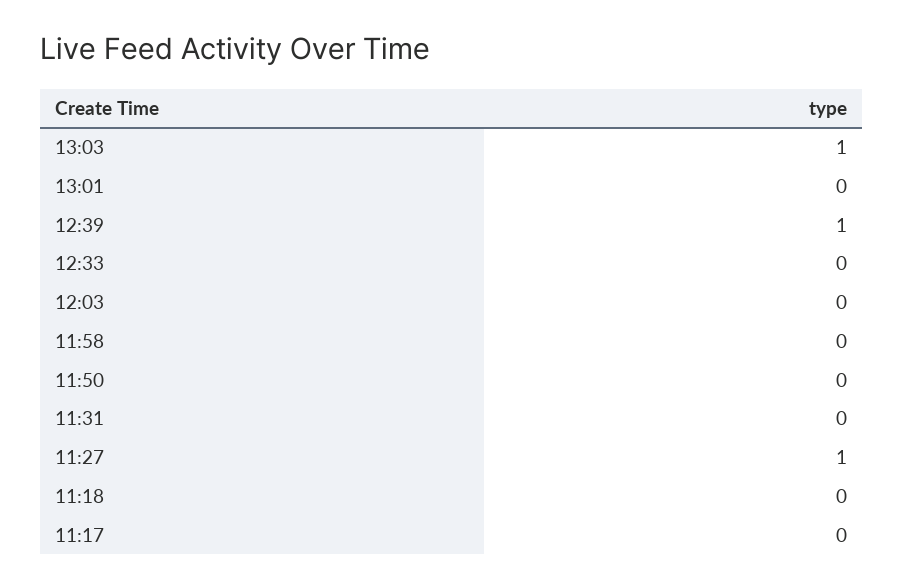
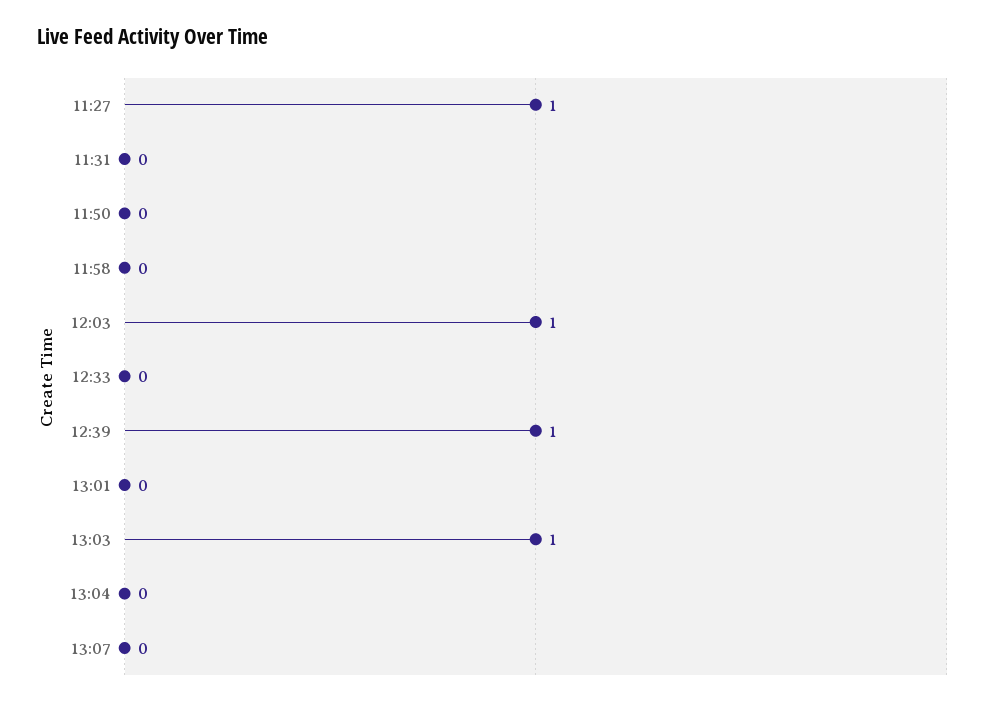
12:03: 0 -> 1
11:18: 0 -> none
11:17: 0 -> none
13:04: none -> 0
13:07: none -> 0

